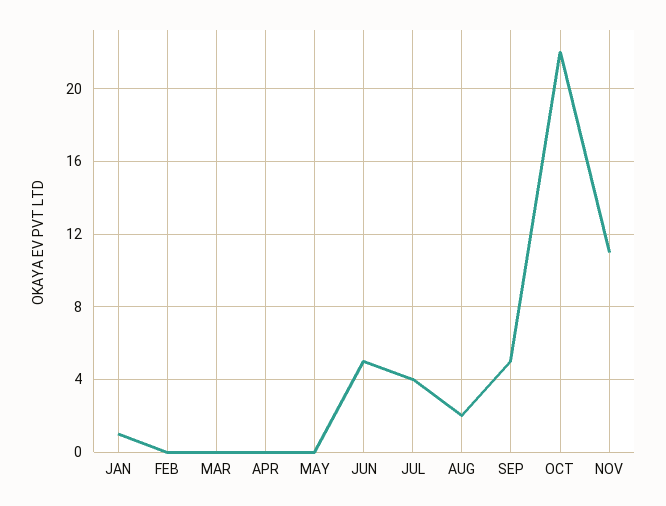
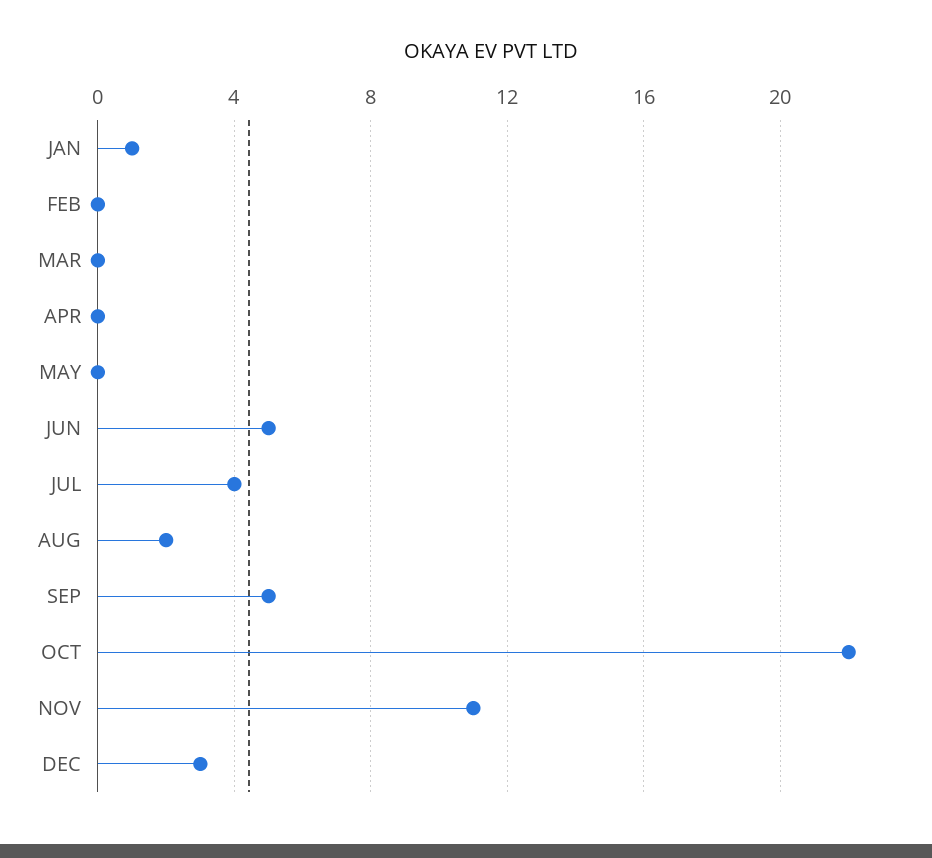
DEC: none -> 3

